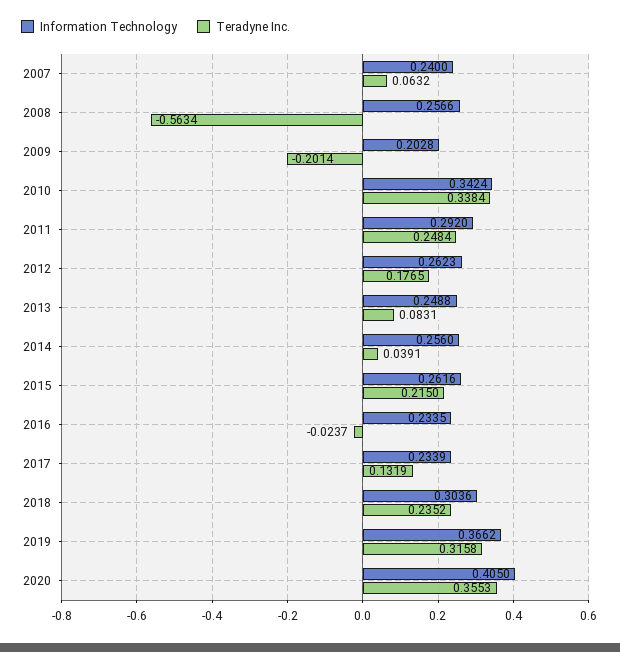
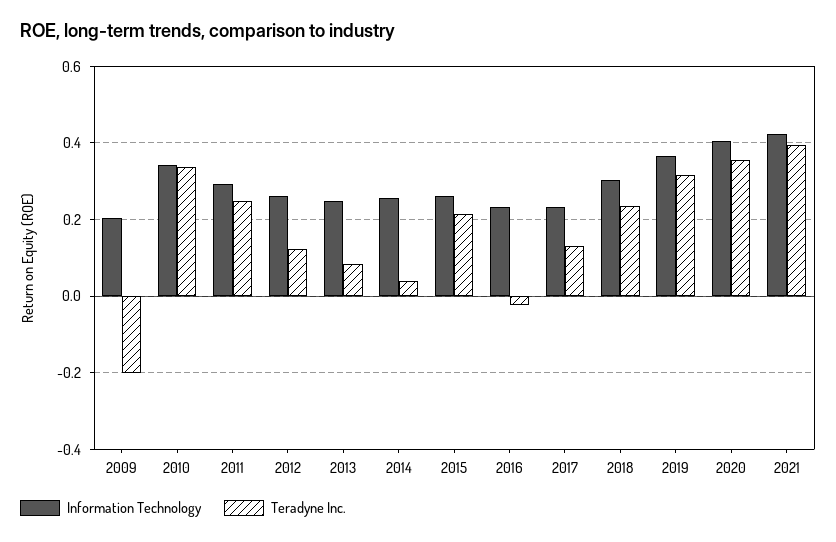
Information Technology, 2007: 0.24 -> none
Teradyne Inc., 2007: 0.0632 -> none
Information Technology, 2008: 0.2566 -> none
Teradyne Inc., 2008: -0.5634 -> none
Teradyne Inc., 2012: 0.1765 -> 0.12
Information Technology, 2021: none -> 0.42
Teradyne Inc., 2021: none -> 0.4

